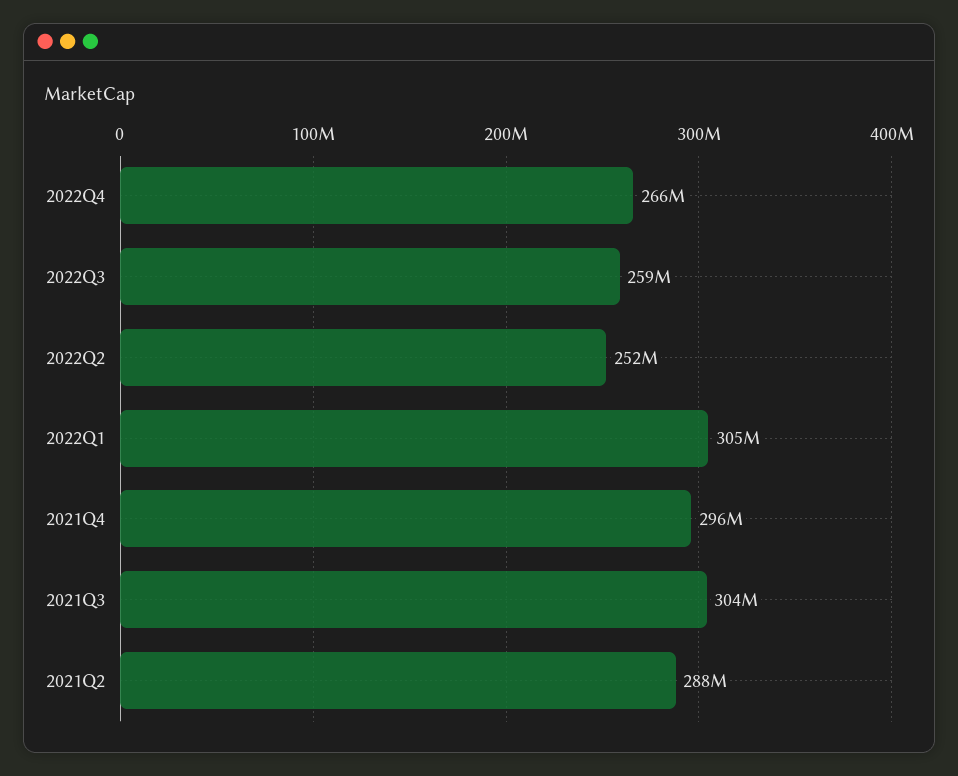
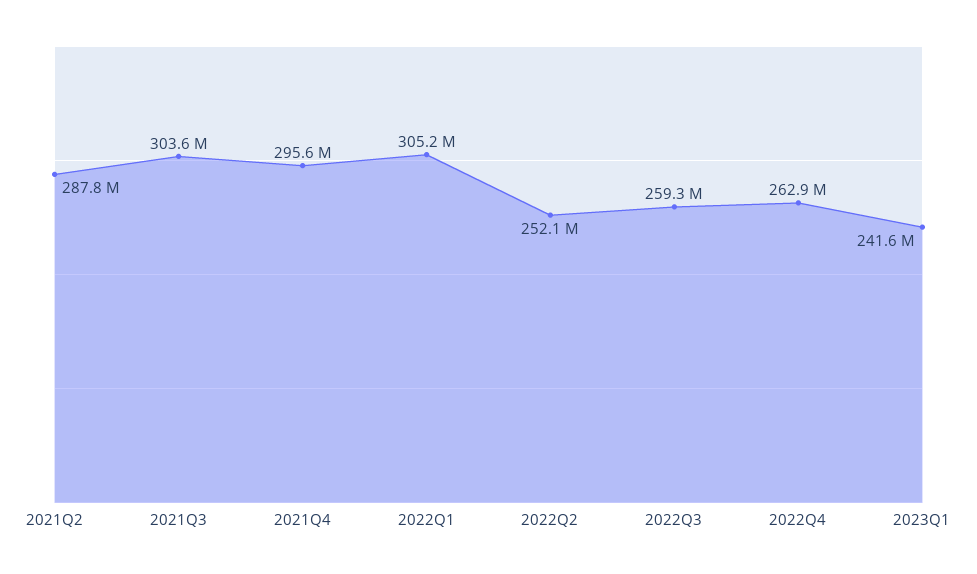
2022Q4: 266000000 -> 262900000
2023Q1: none -> 241600000

